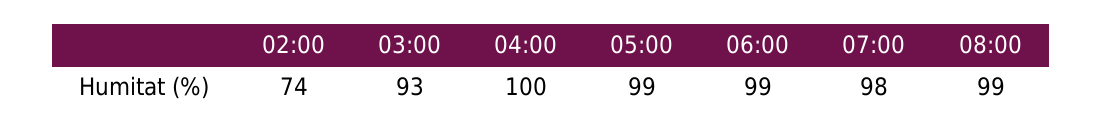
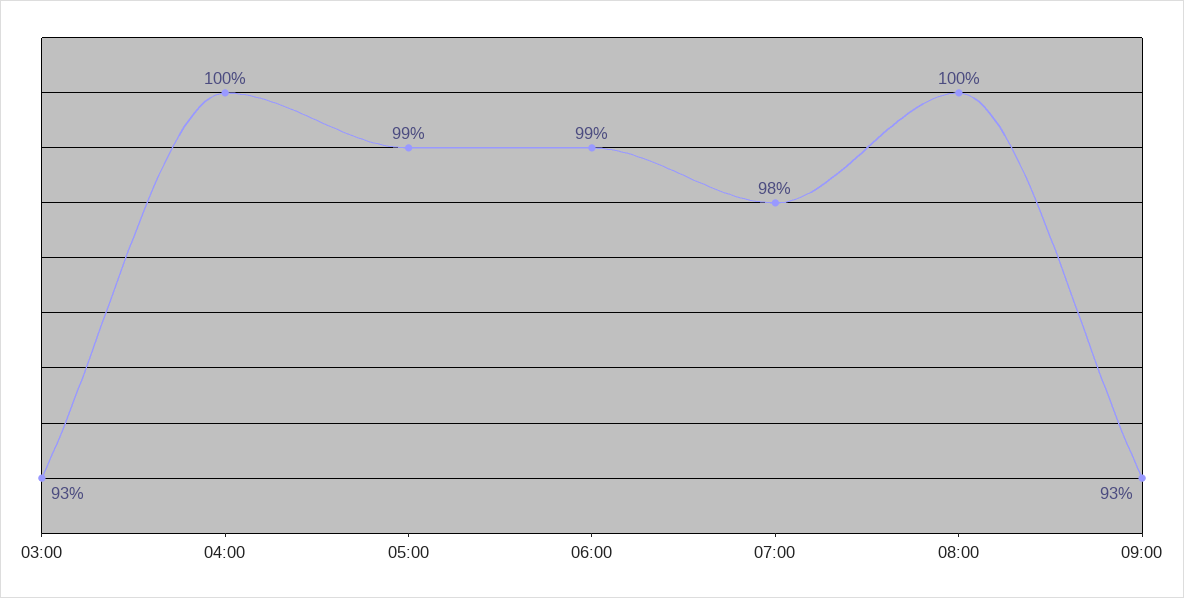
02:00: 74 -> none
08:00: 99 -> 100
09:00: none -> 93

